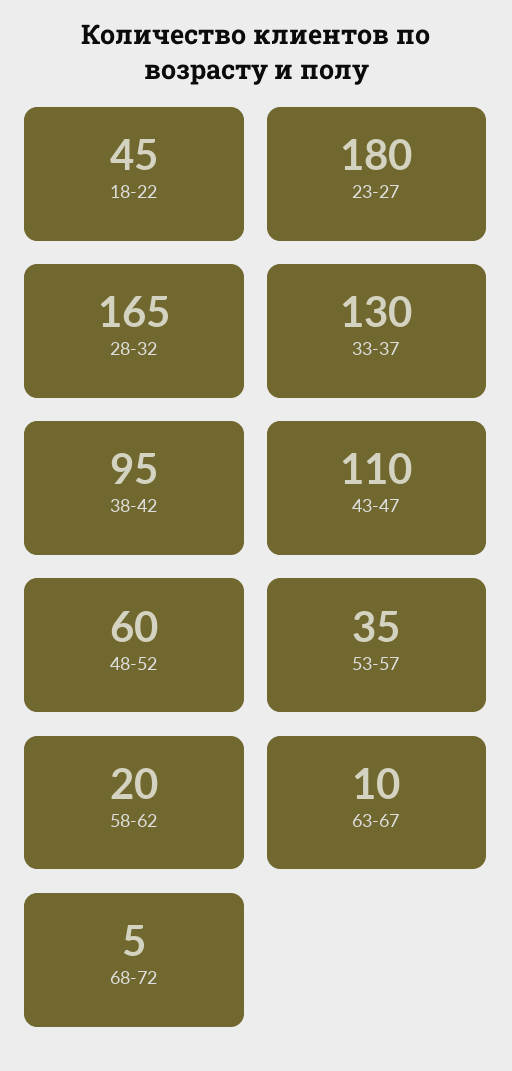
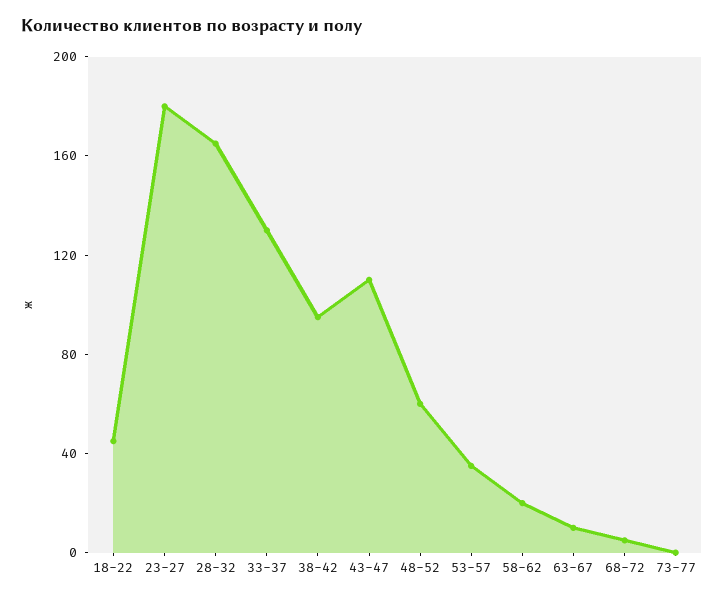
73-77: none -> 0

